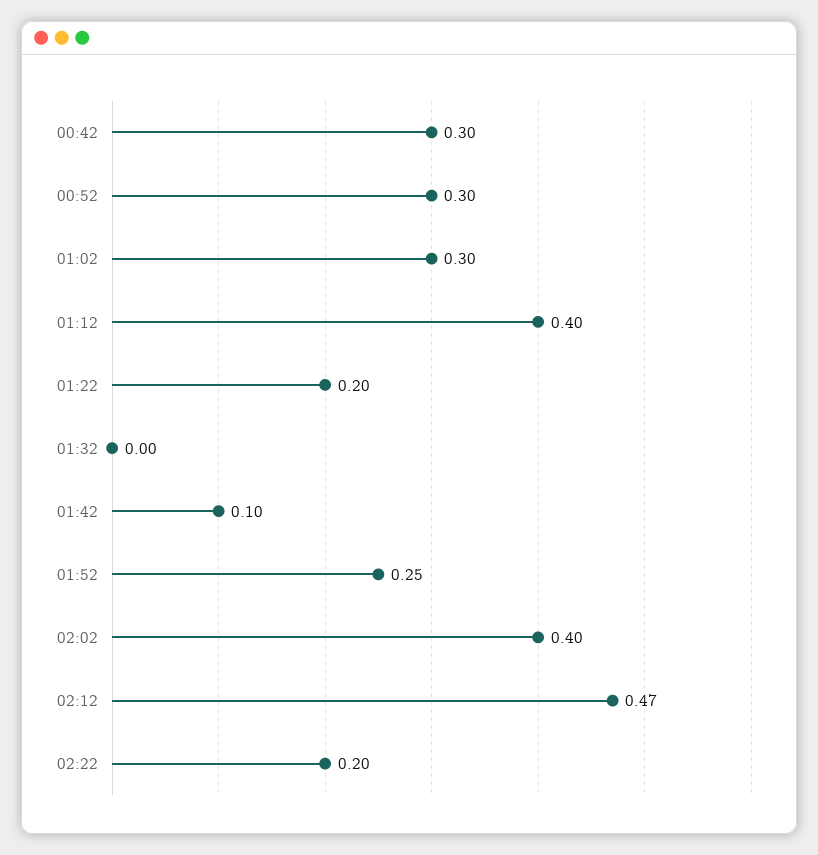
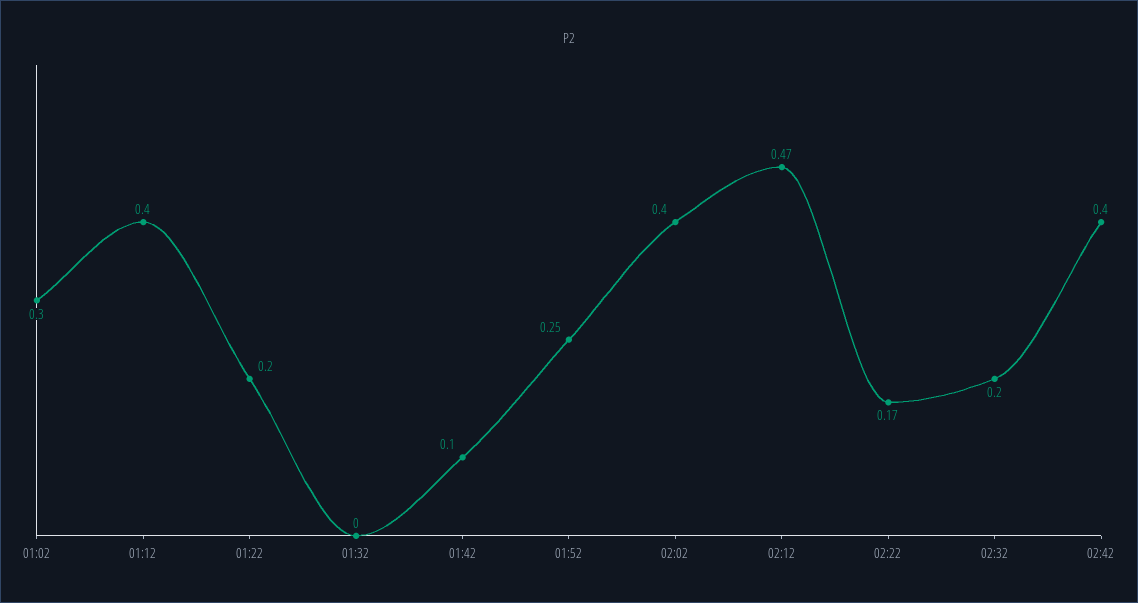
00:42: 0.3 -> none
00:52: 0.3 -> none
02:22: 0.2 -> 0.17
02:32: none -> 0.2
02:42: none -> 0.4

